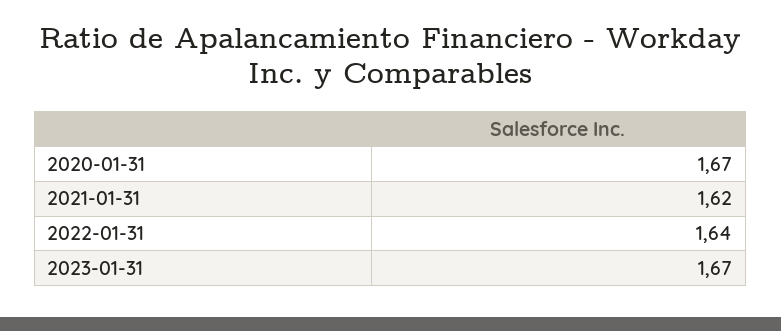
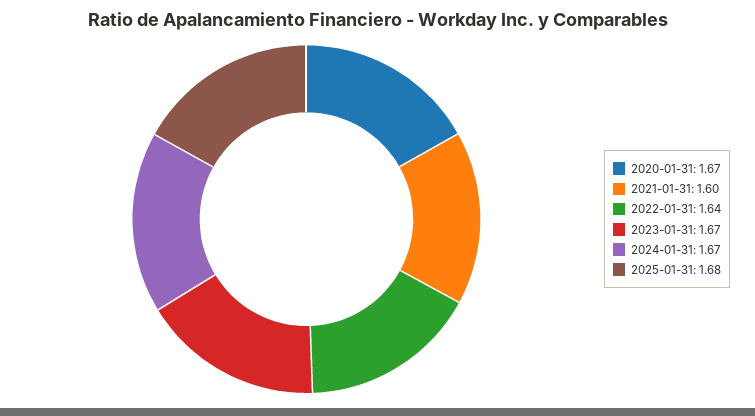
2021-01-31: 1.62 -> 1.6
2024-01-31: none -> 1.67
2025-01-31: none -> 1.68

